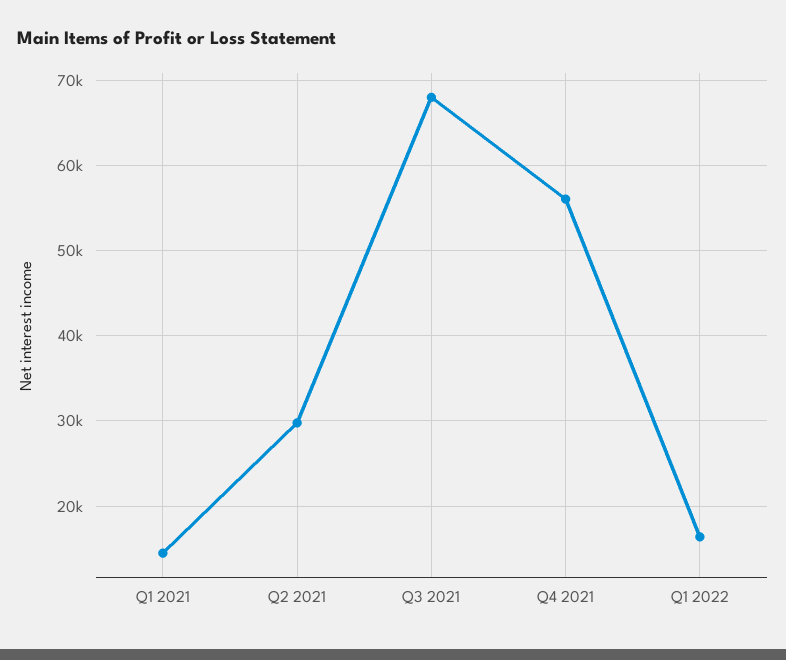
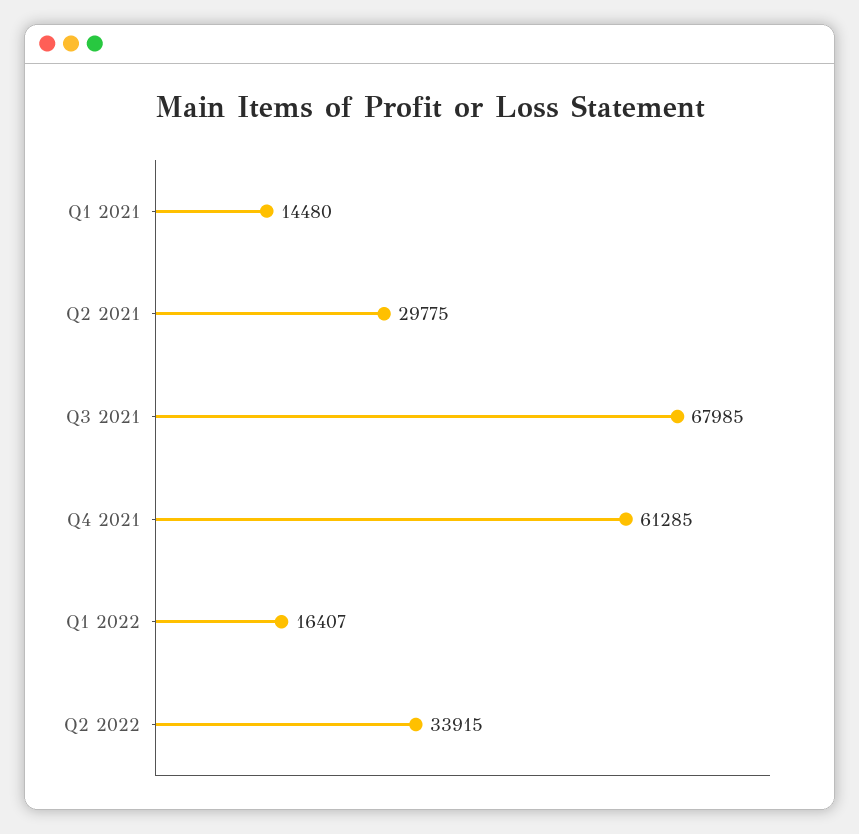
Q4 2021: 56000 -> 61285
Q2 2022: none -> 33915

